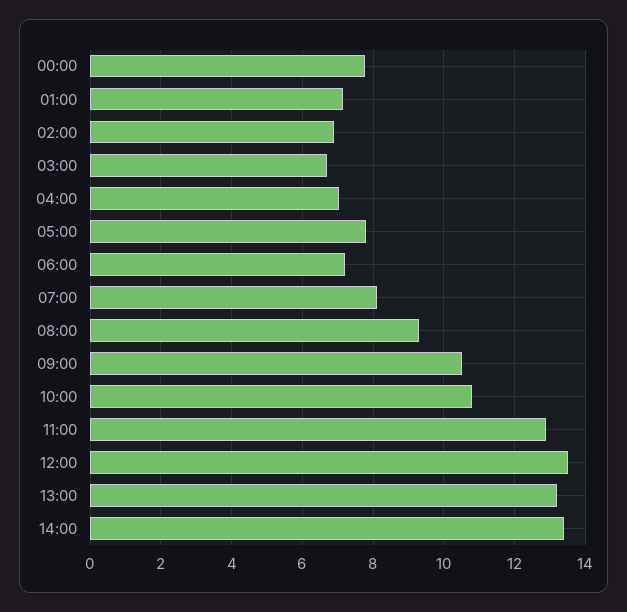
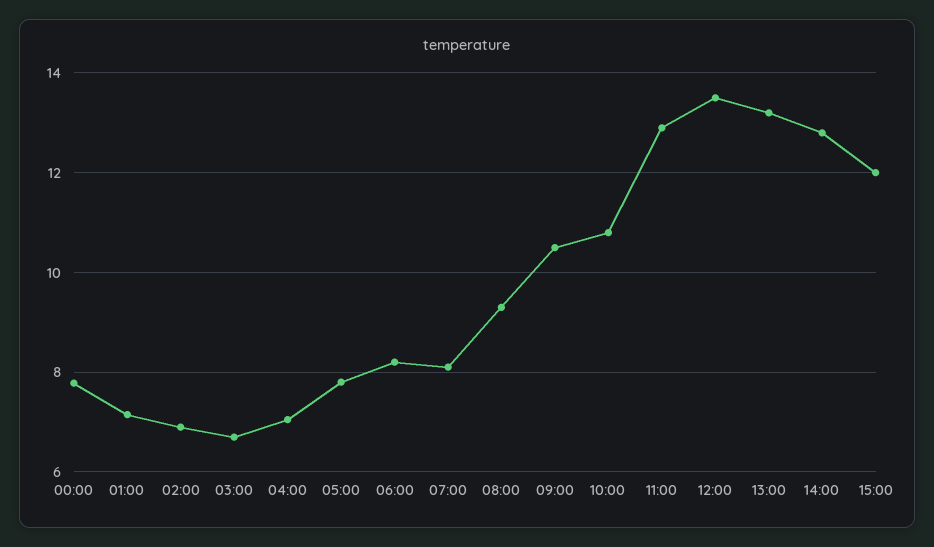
06:00: 7.2 -> 8.2
14:00: 13.4 -> 12.8
15:00: none -> 12

